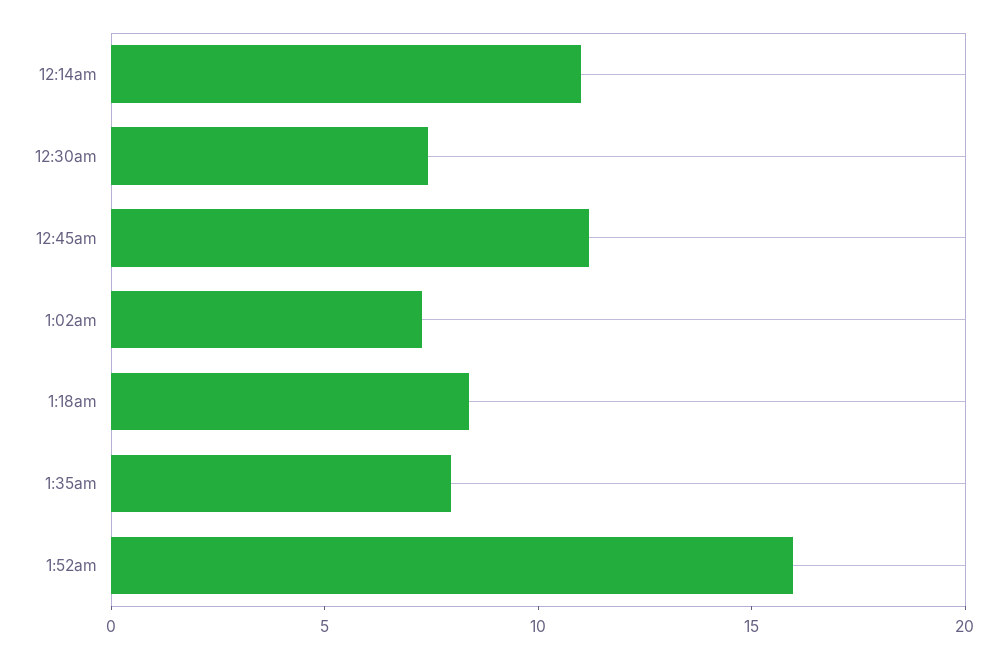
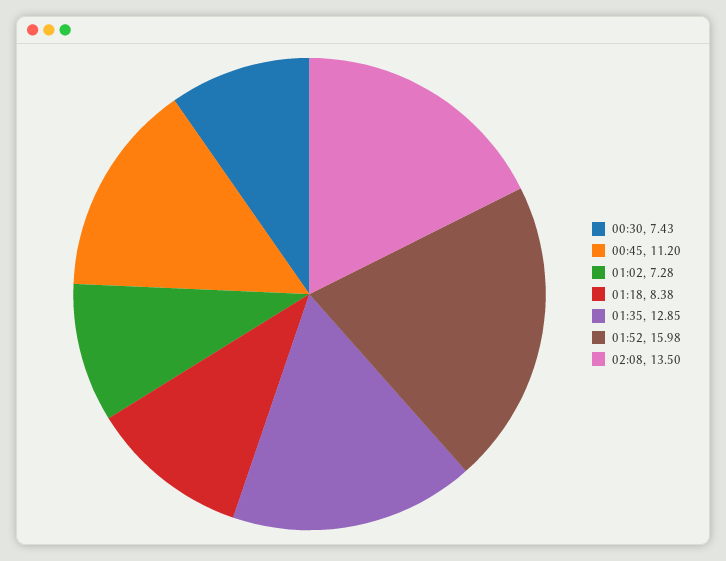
12:14am: 11 -> none
1:35am: 8 -> 12.85
02:08: none -> 13.5

